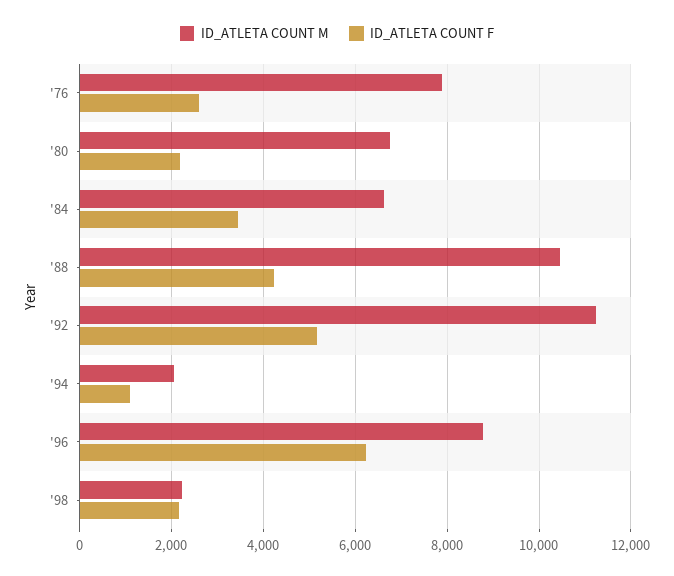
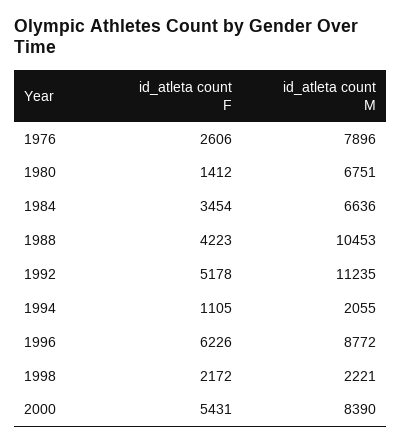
ID_ATLETA COUNT F, '80: 2200 -> 1412
ID_ATLETA COUNT F, 2000: none -> 5431
ID_ATLETA COUNT M, 2000: none -> 8390

